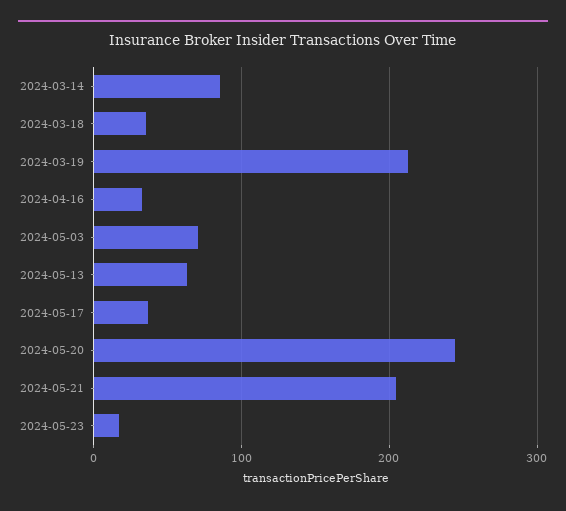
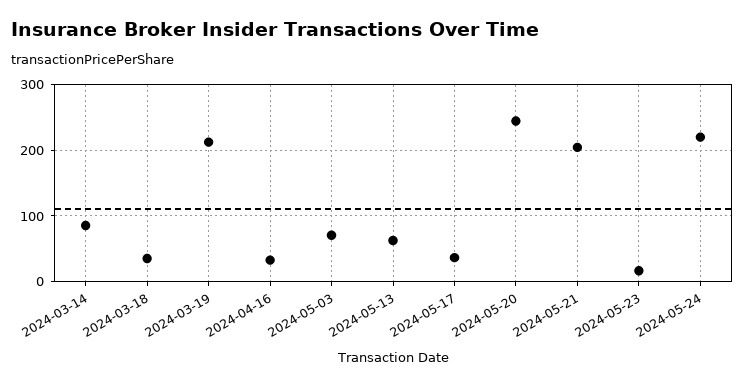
2024-05-24: none -> 220

